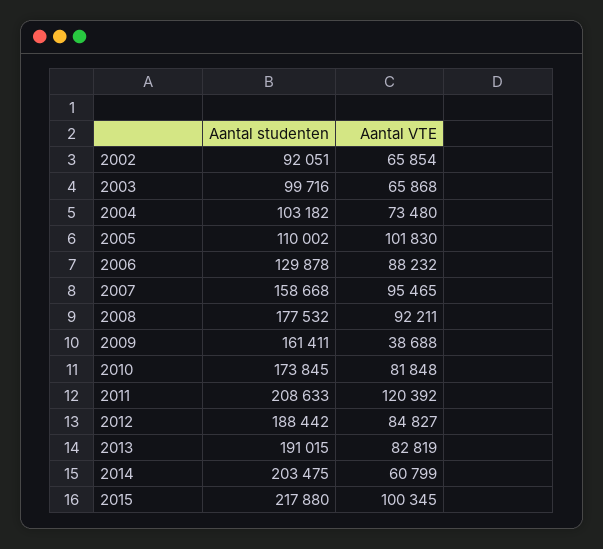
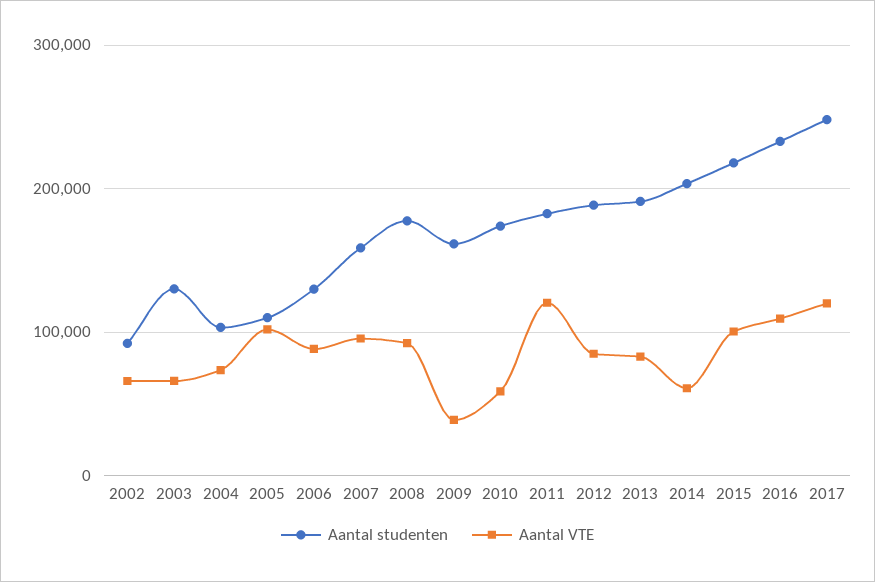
Aantal studenten, 2003: 99716 -> 130000
Aantal VTE, 2010: 81848 -> 60000
Aantal studenten, 2011: 208633 -> 180000
Aantal studenten, 2016: none -> 230000
Aantal VTE, 2016: none -> 110000
Aantal studenten, 2017: none -> 250000
Aantal VTE, 2017: none -> 120000

